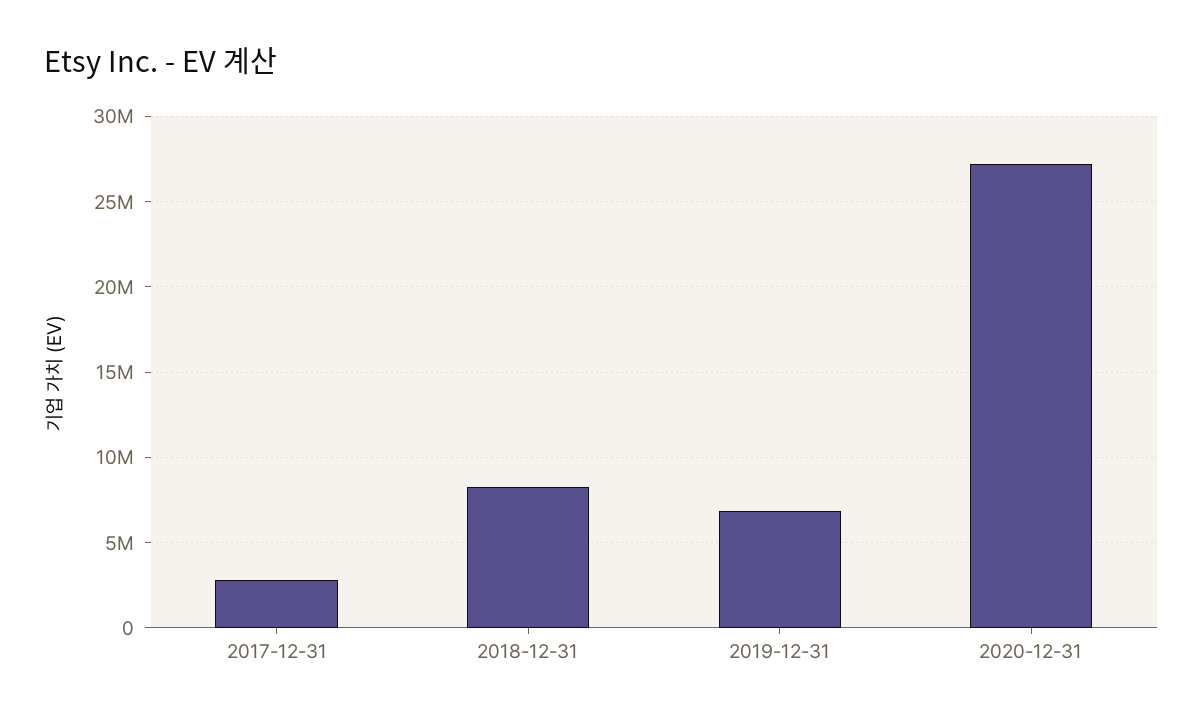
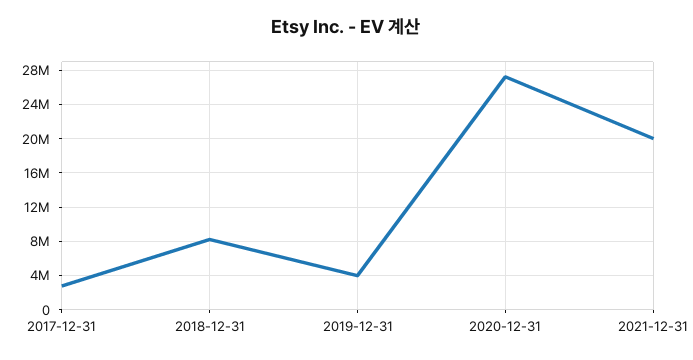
2019-12-31: 7000000 -> 4000000
2021-12-31: none -> 20000000

